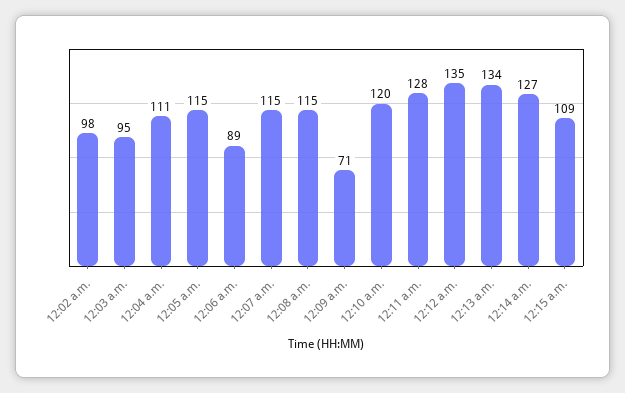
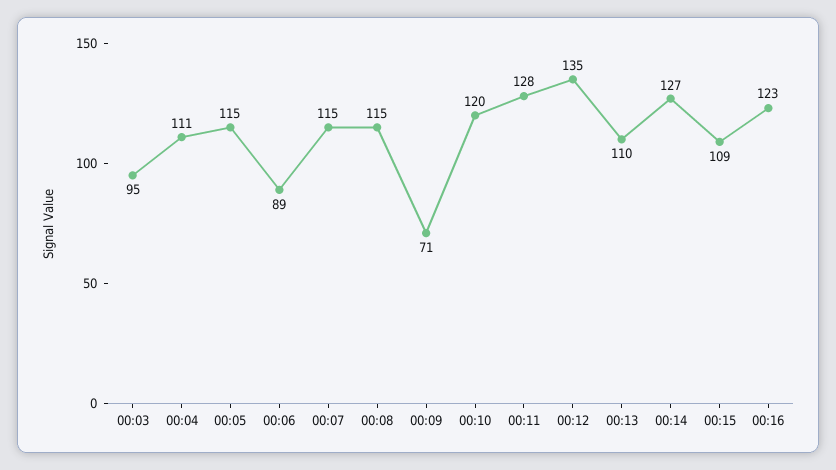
12:02 a.m.: 98 -> none
12:13 a.m.: 134 -> 110
00:16: none -> 123

